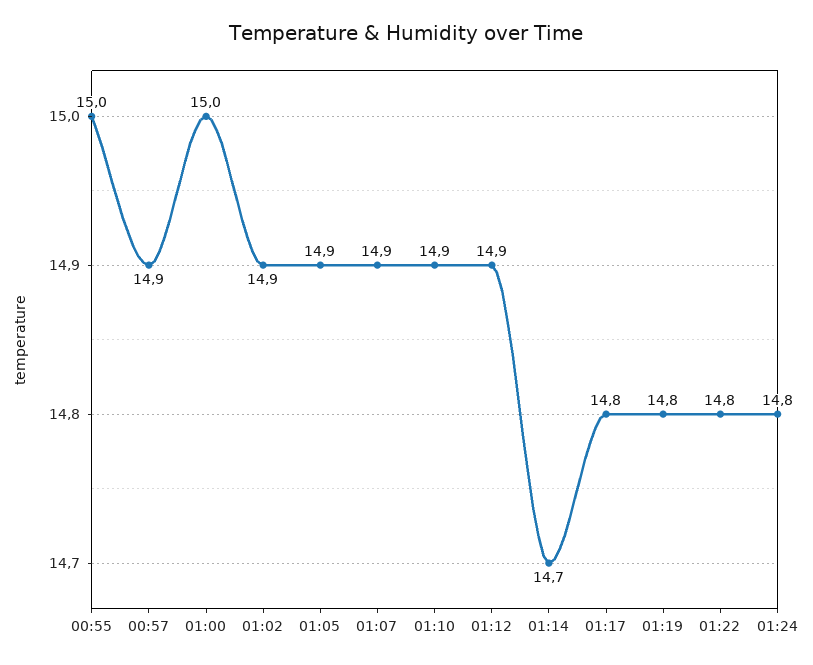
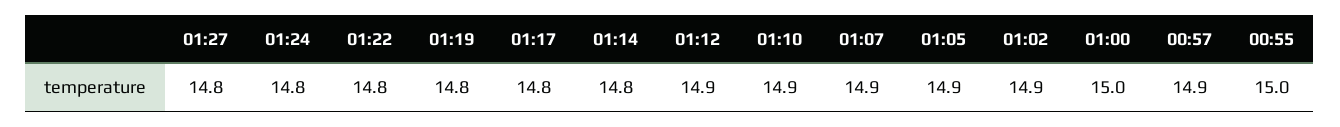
01:14: 14.7 -> 14.8
01:27: none -> 14.8

